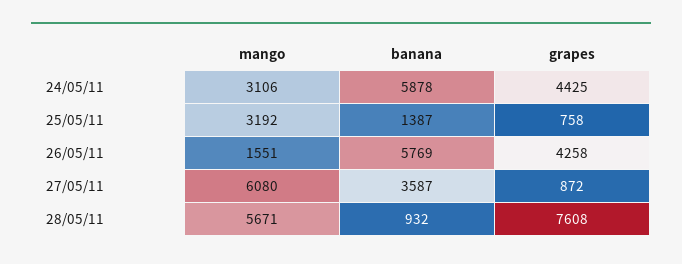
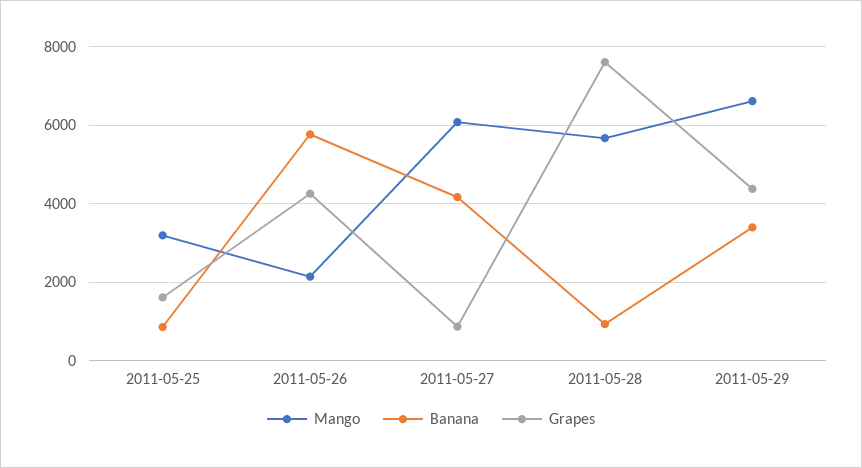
mango, 24/05/11: 3106 -> none
banana, 24/05/11: 5878 -> none
grapes, 24/05/11: 4425 -> none
banana, 25/05/11: 1387 -> 800
grapes, 25/05/11: 758 -> 1600
mango, 26/05/11: 1551 -> 2200
banana, 27/05/11: 3587 -> 4200
mango, 2011-05-29: none -> 6600
banana, 2011-05-29: none -> 3400
grapes, 2011-05-29: none -> 4400

